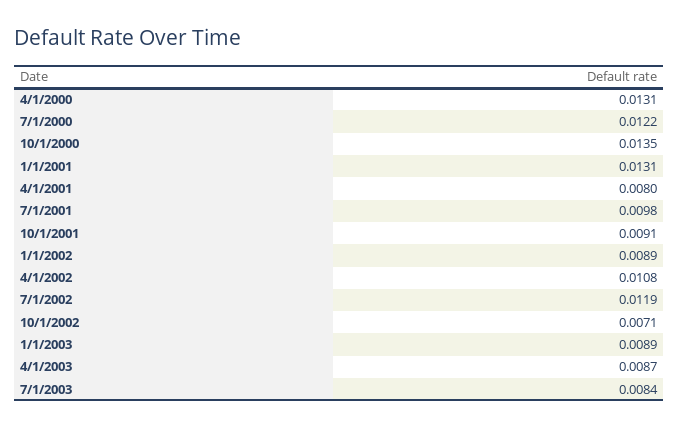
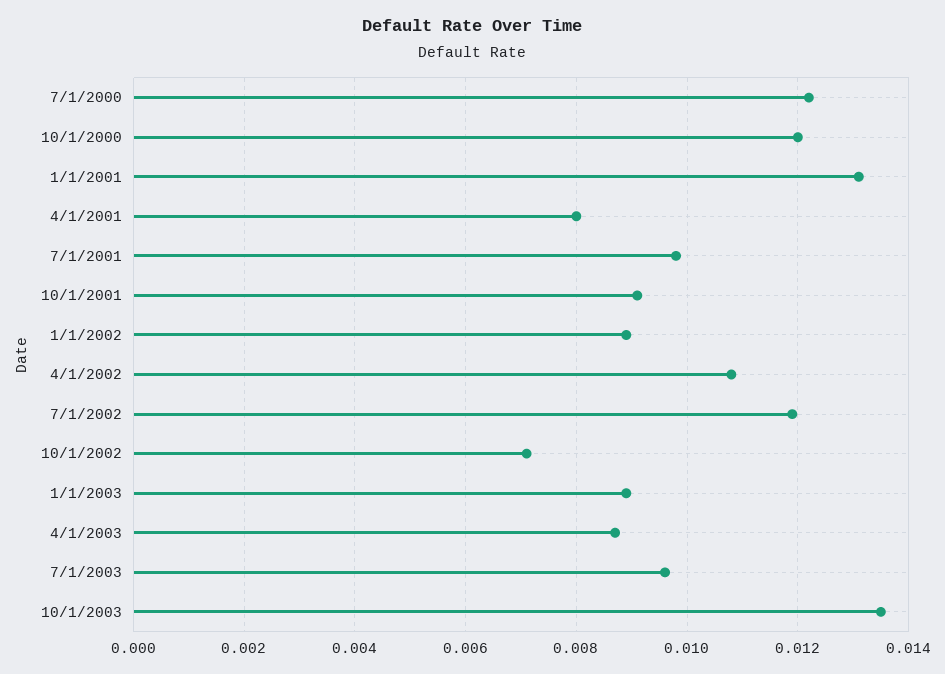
4/1/2000: 0.0131 -> none
10/1/2000: 0.0135 -> 0.012
7/1/2003: 0.0084 -> 0.0095
10/1/2003: none -> 0.0135

